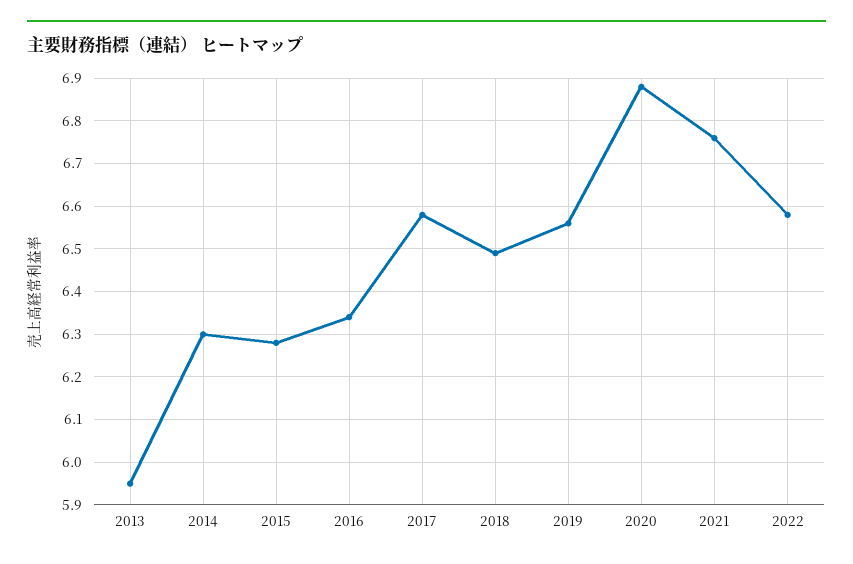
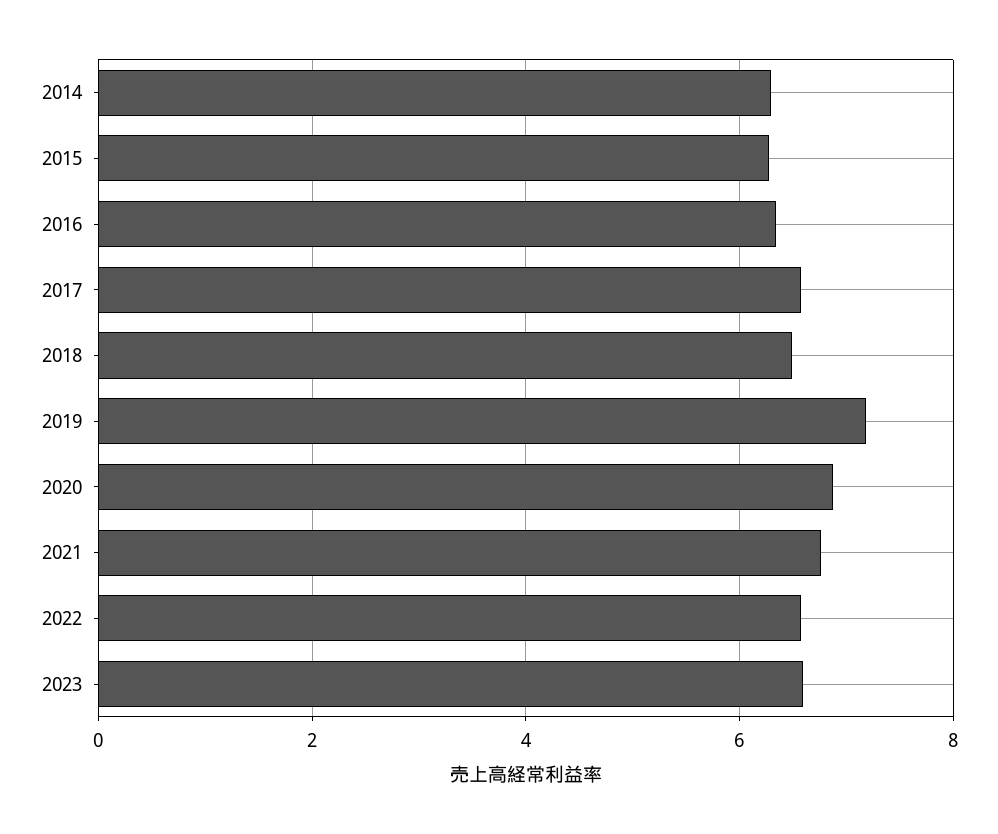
2013: 5.95 -> none
2019: 6.55 -> 7.2
2023: none -> 6.6

